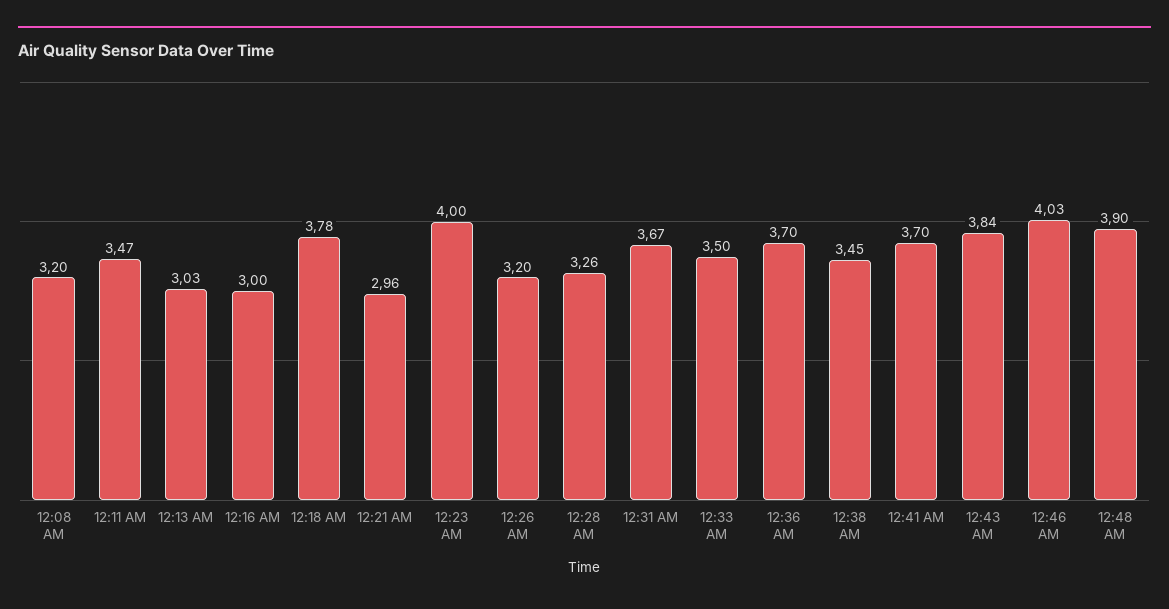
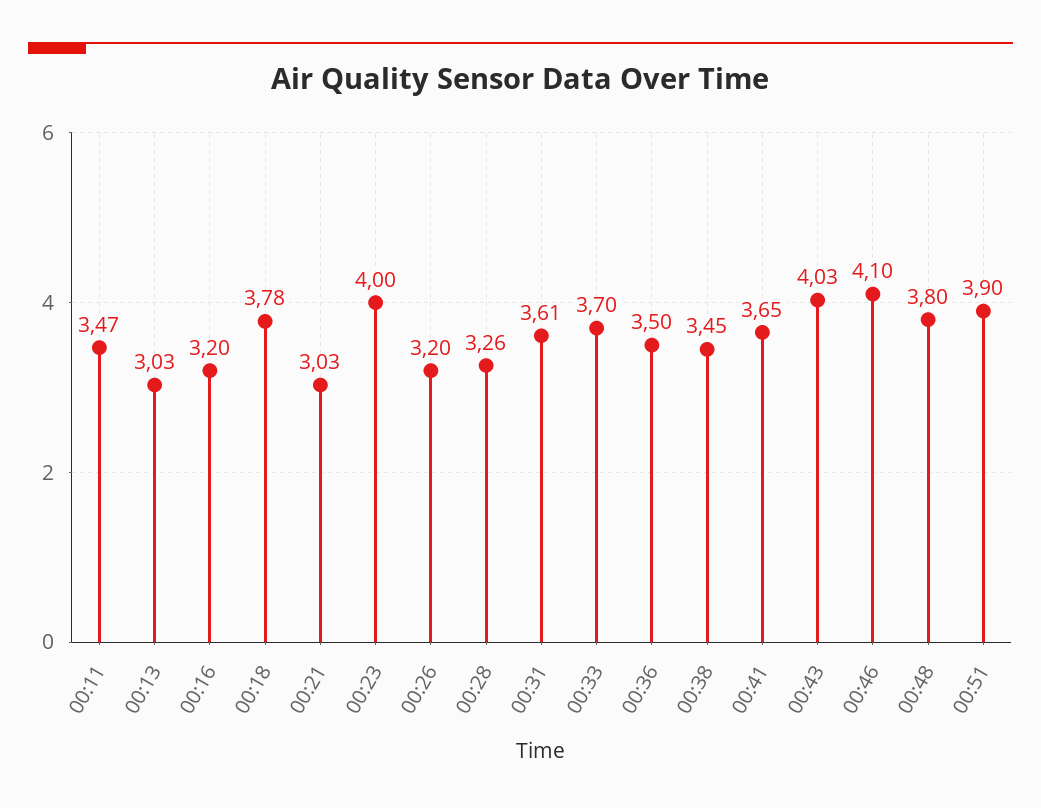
12:08 AM: 3.2 -> none
12:16 AM: 3 -> 3.2
12:21 AM: 2.96 -> 3.03
12:31 AM: 3.67 -> 3.61
12:33 AM: 3.5 -> 3.7
12:36 AM: 3.7 -> 3.5
12:41 AM: 3.7 -> 3.65
12:43 AM: 3.84 -> 4.03
12:46 AM: 4.03 -> 4.1
12:48 AM: 3.9 -> 3.8
00:51: none -> 3.9

